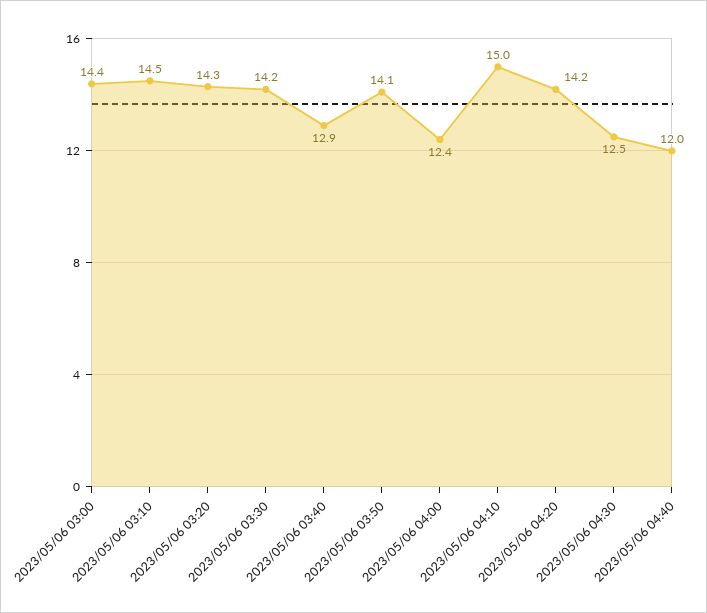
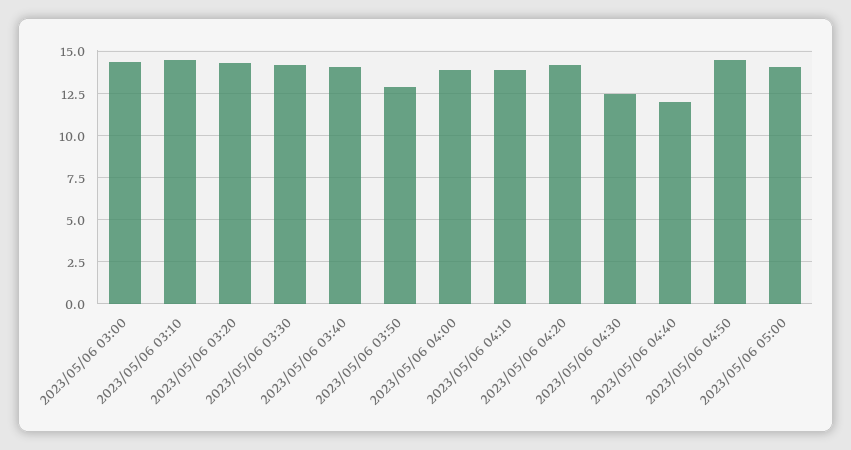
2023/05/06 03:40: 12.9 -> 14
2023/05/06 03:50: 14.1 -> 13
2023/05/06 04:00: 12.4 -> 14
2023/05/06 04:10: 15 -> 14
2023/05/06 04:50: none -> 14.5
2023/05/06 05:00: none -> 14

